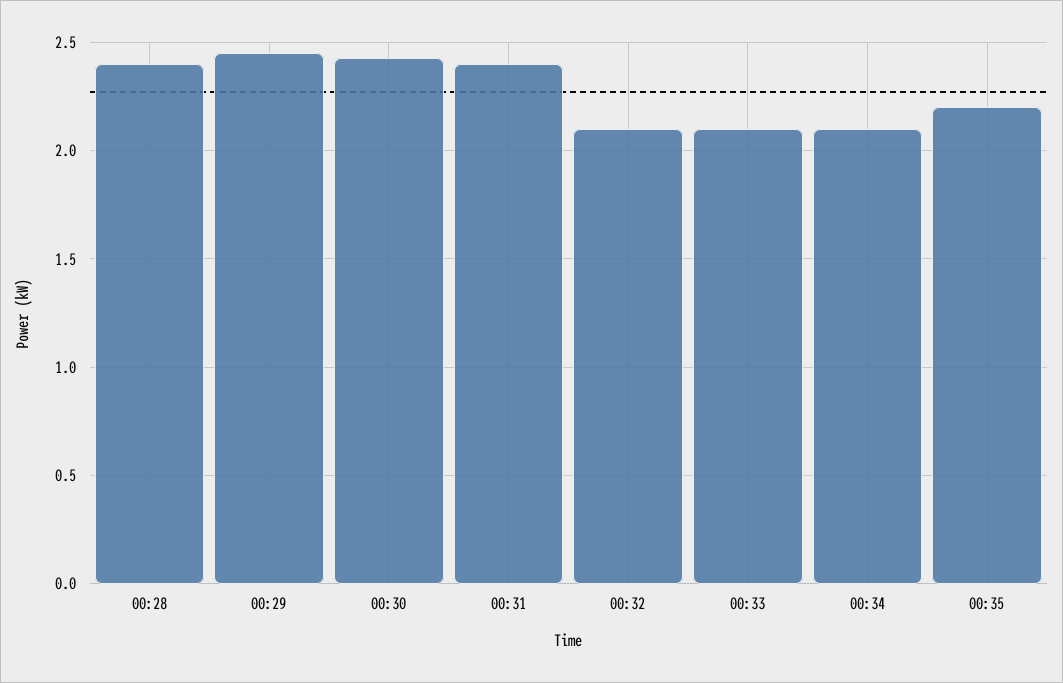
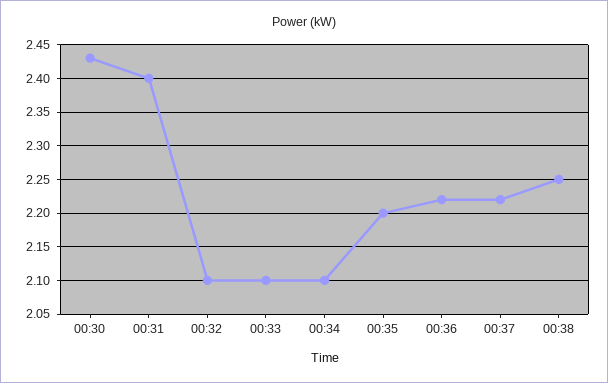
00:28: 2.4 -> none
00:29: 2.45 -> none
00:36: none -> 2.22
00:37: none -> 2.22
00:38: none -> 2.25

